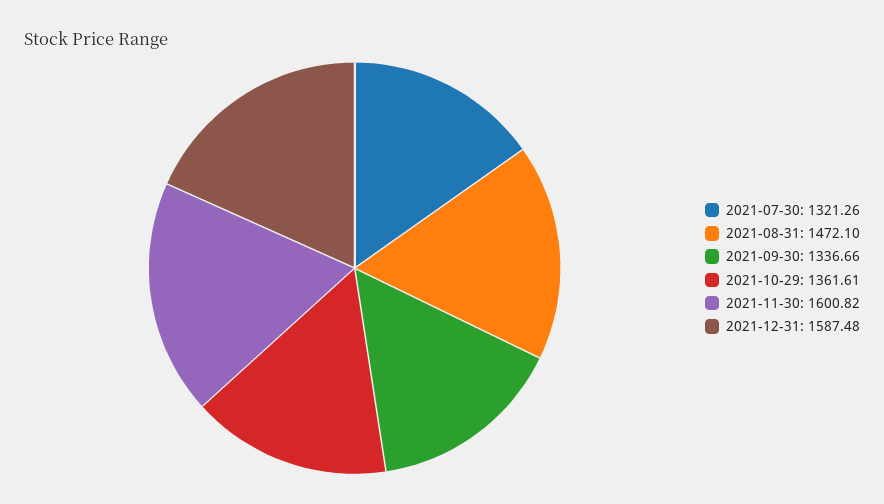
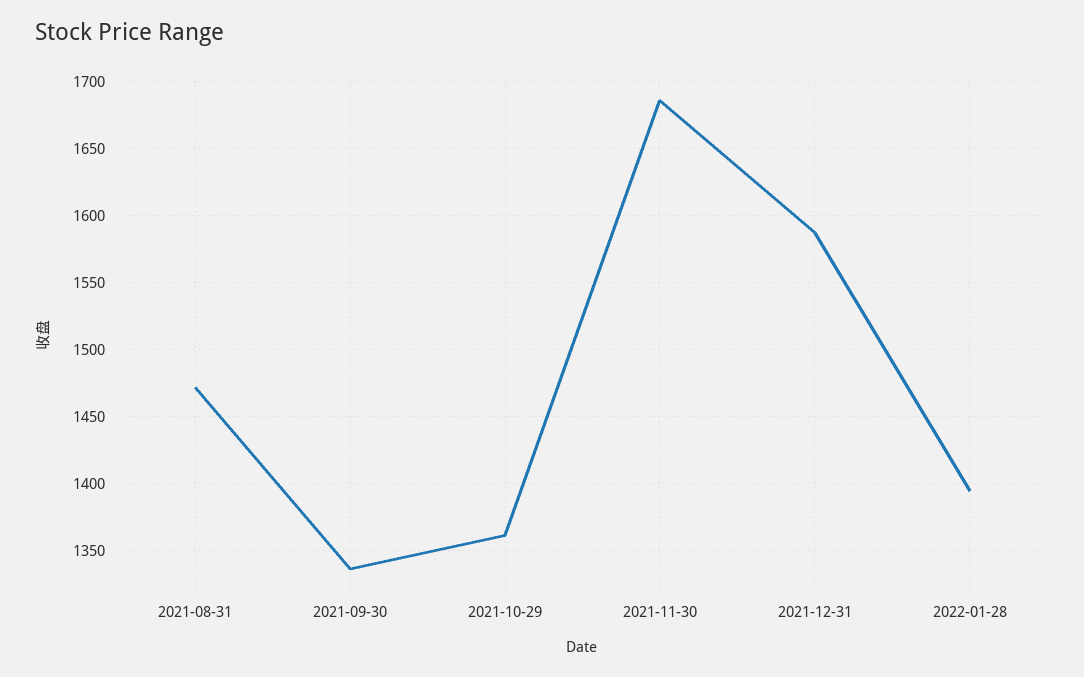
2021-07-30: 1321.26 -> none
2021-11-30: 1600.82 -> 1685
2022-01-28: none -> 1395

